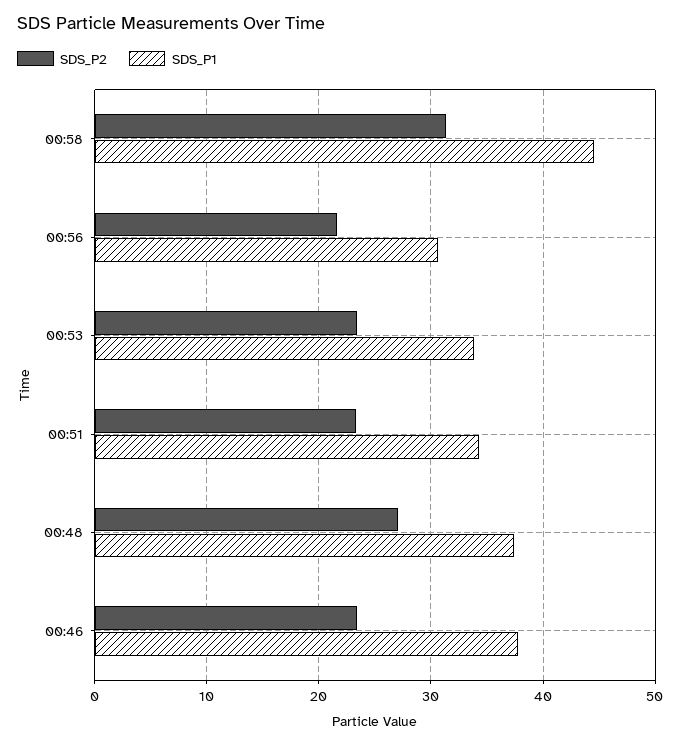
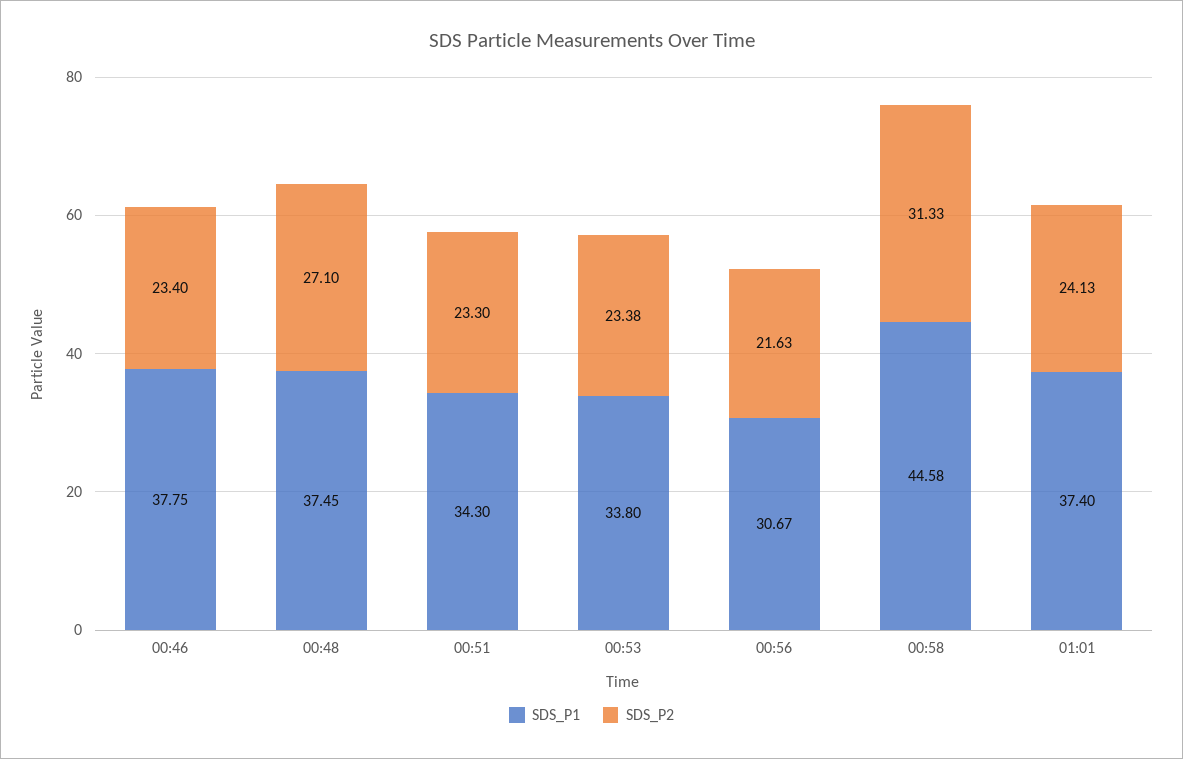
SDS_P1, 01:01: none -> 37.4
SDS_P2, 01:01: none -> 24.13

